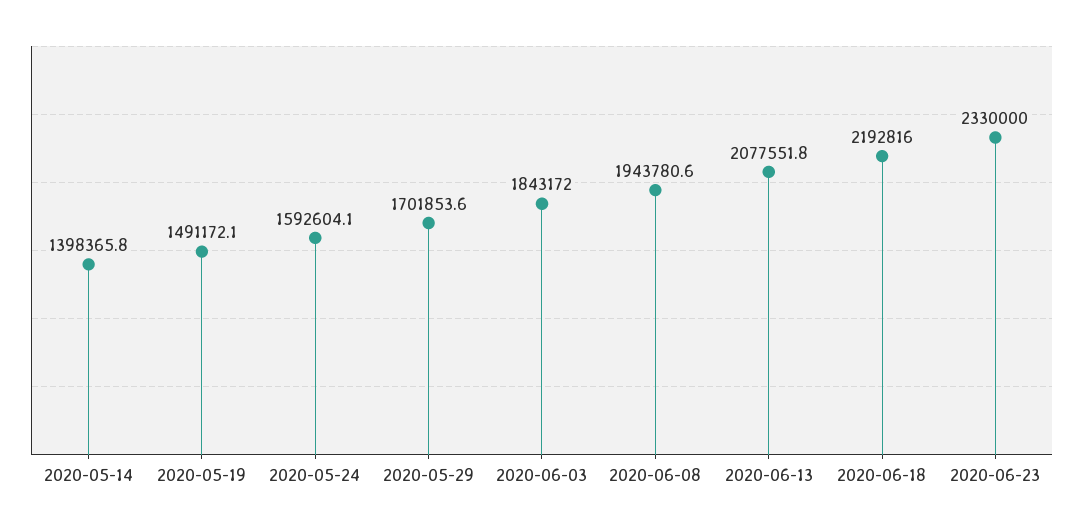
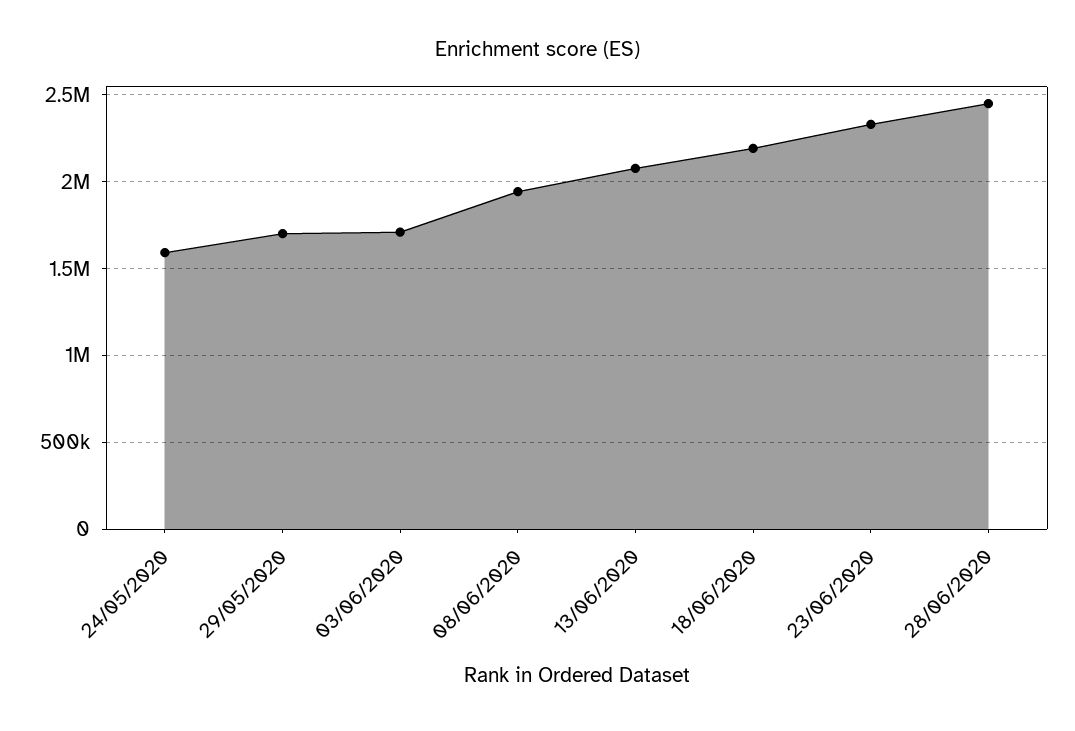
2020-05-14: 1398365.8 -> none
2020-05-19: 1491172.1 -> none
2020-06-03: 1843172 -> 1700000
28/06/2020: none -> 2450000

